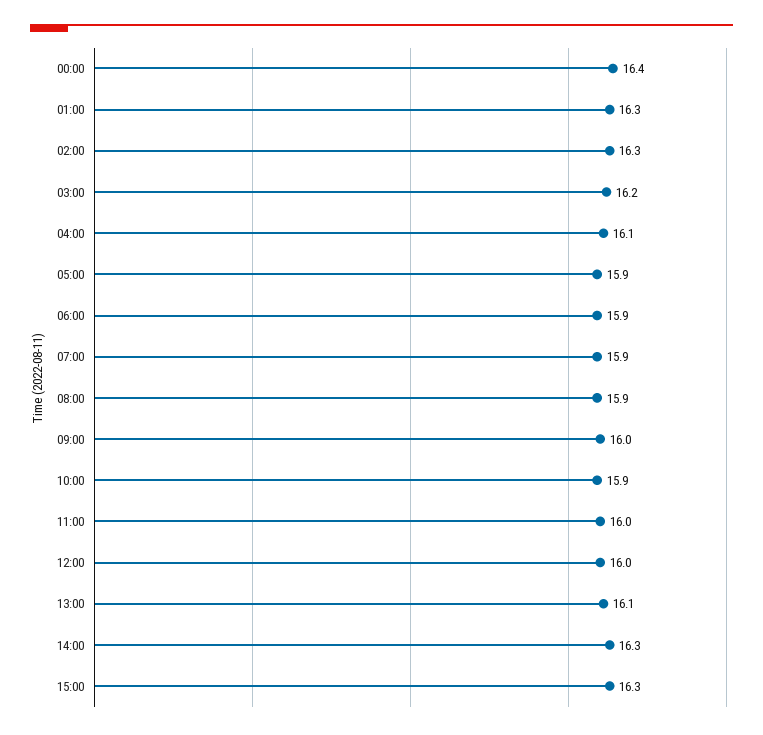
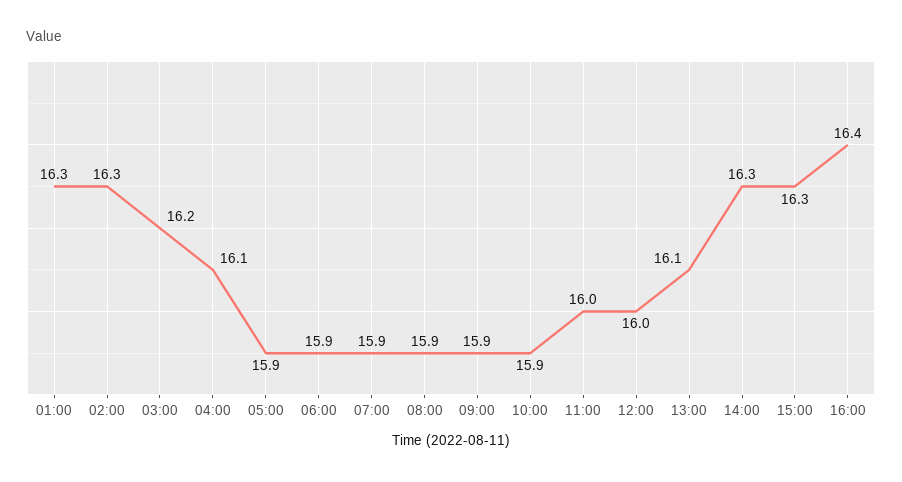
00:00: 16.4 -> none
09:00: 16 -> 15.9
16:00: none -> 16.4

